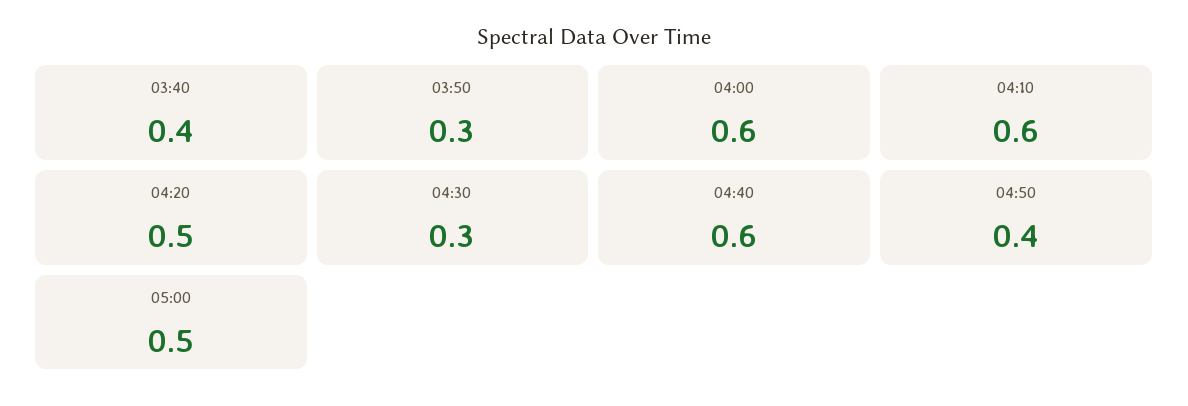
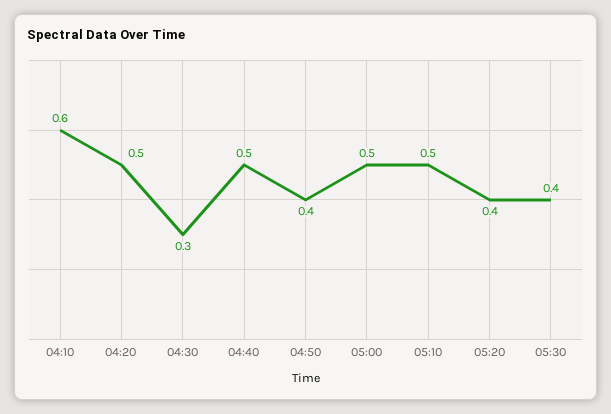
03:40: 0.4 -> none
03:50: 0.3 -> none
04:00: 0.6 -> none
04:40: 0.6 -> 0.5
05:10: none -> 0.5
05:20: none -> 0.4
05:30: none -> 0.4

